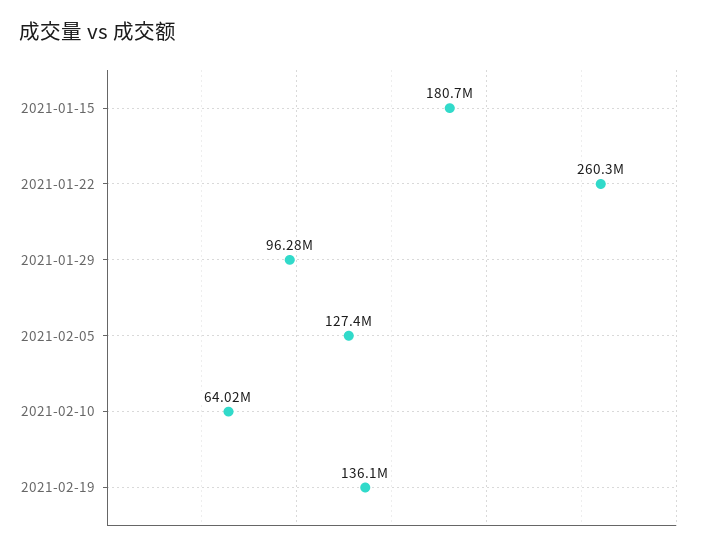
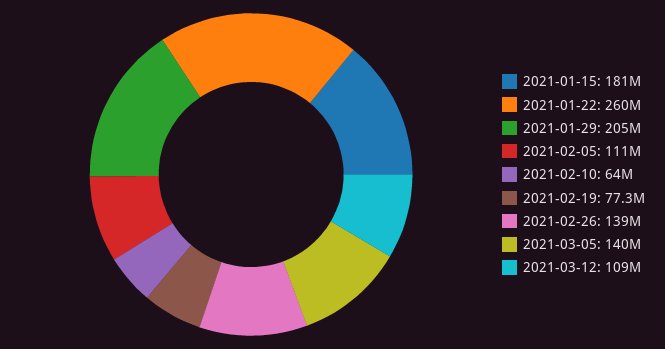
2021-01-29: 96280000 -> 205000000
2021-02-05: 127400000 -> 111000000
2021-02-19: 136100000 -> 77300000
2021-02-26: none -> 139000000
2021-03-05: none -> 140000000
2021-03-12: none -> 109000000

